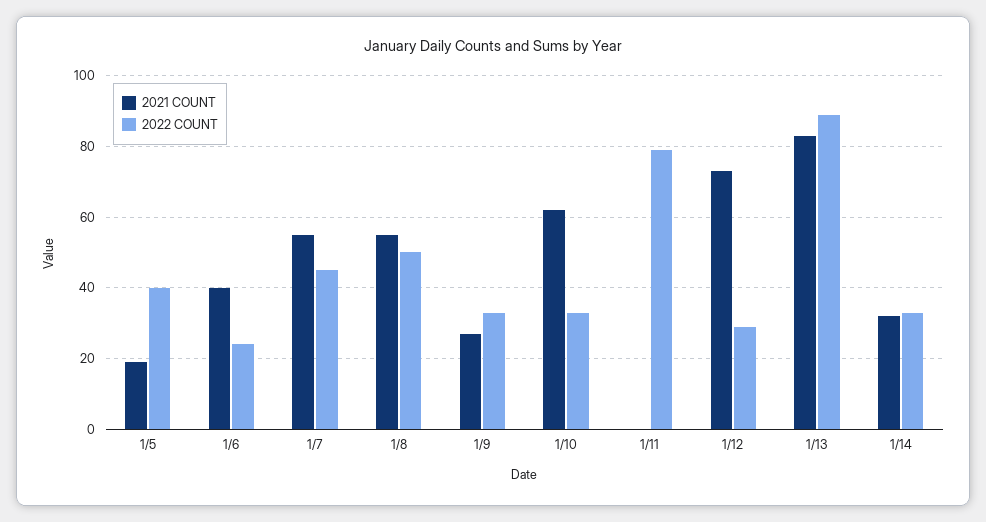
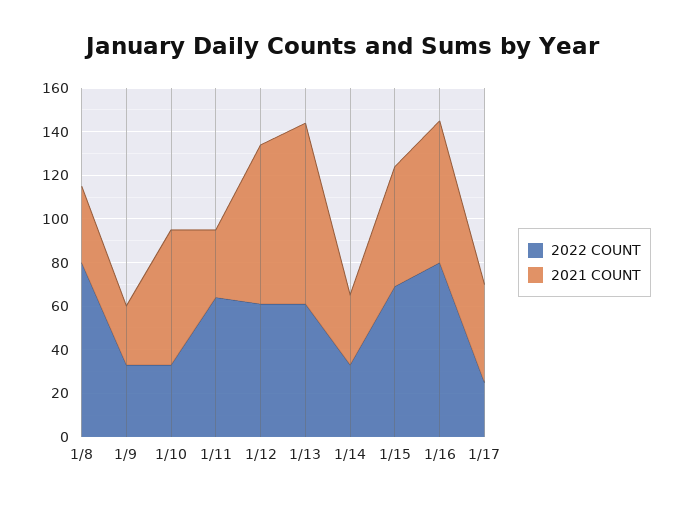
2021 COUNT, 1/5: 20 -> none
2022 COUNT, 1/5: 40 -> none
2021 COUNT, 1/6: 40 -> none
2022 COUNT, 1/6: 25 -> none
2021 COUNT, 1/7: 55 -> none
2022 COUNT, 1/7: 45 -> none
2021 COUNT, 1/8: 55 -> 35
2022 COUNT, 1/8: 50 -> 80
2021 COUNT, 1/11: 0 -> 30
2022 COUNT, 1/11: 80 -> 65
2022 COUNT, 1/12: 30 -> 60
2022 COUNT, 1/13: 90 -> 60
2022 COUNT, 1/15: none -> 70
2021 COUNT, 1/15: none -> 55
2022 COUNT, 1/16: none -> 80
2021 COUNT, 1/16: none -> 65
2022 COUNT, 1/17: none -> 25
2021 COUNT, 1/17: none -> 45

